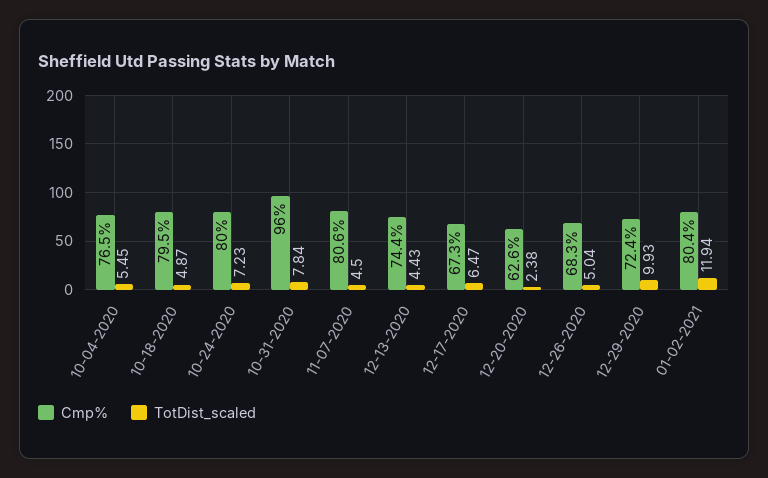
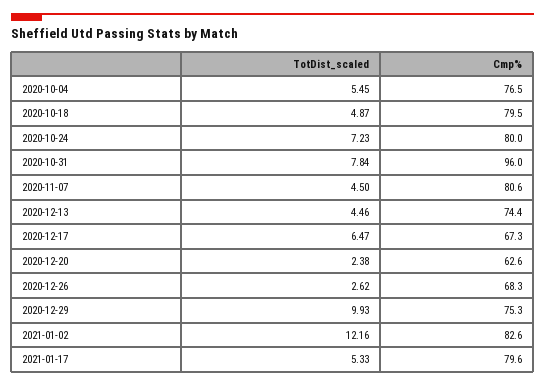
TotDist_scaled, 12-13-2020: 4.43 -> 4.46
TotDist_scaled, 12-26-2020: 5.04 -> 2.62
Cmp%, 12-29-2020: 72.4 -> 75.3
Cmp%, 01-02-2021: 80.4 -> 82.6
TotDist_scaled, 01-02-2021: 11.94 -> 12.16
TotDist_scaled, 2021-01-17: none -> 5.33
Cmp%, 2021-01-17: none -> 79.6

